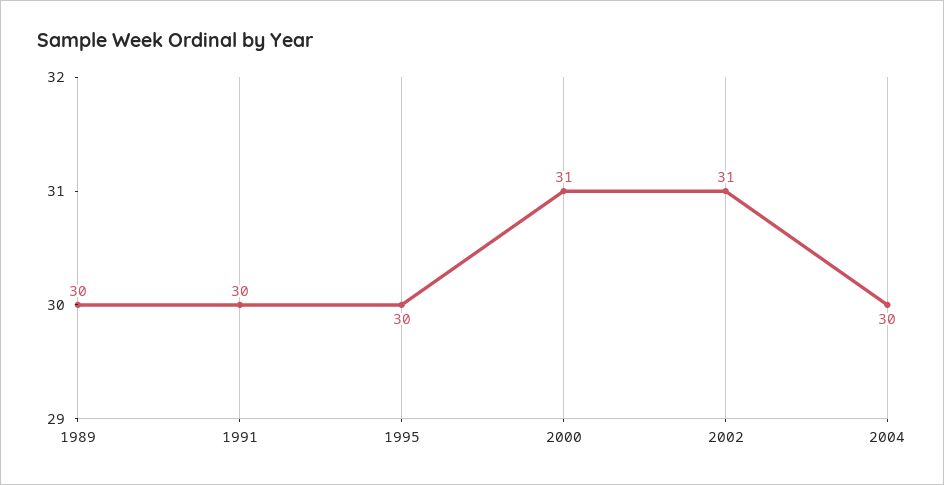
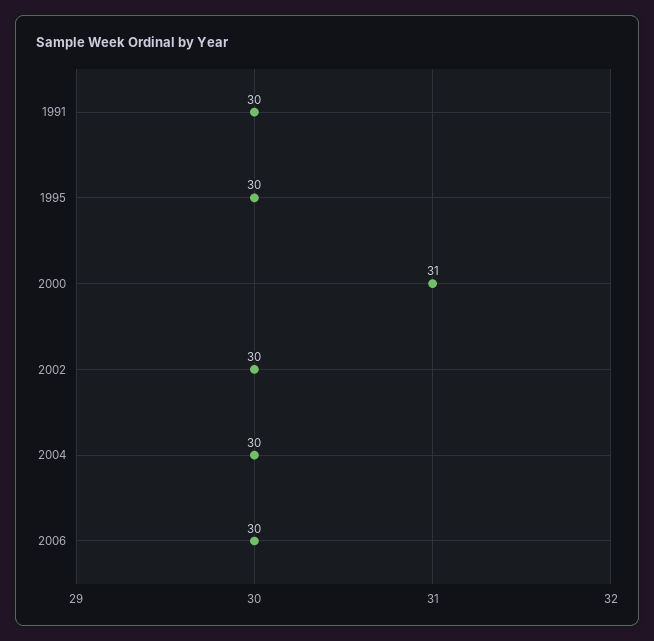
1989: 30 -> none
2002: 31 -> 30
2006: none -> 30

